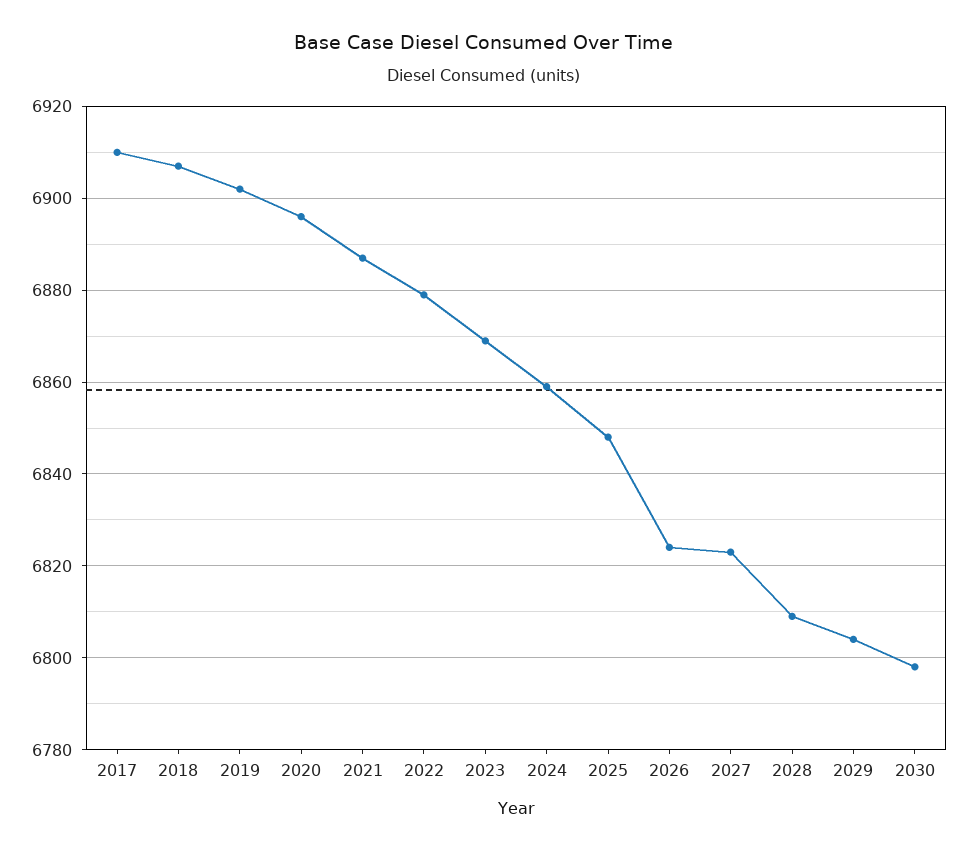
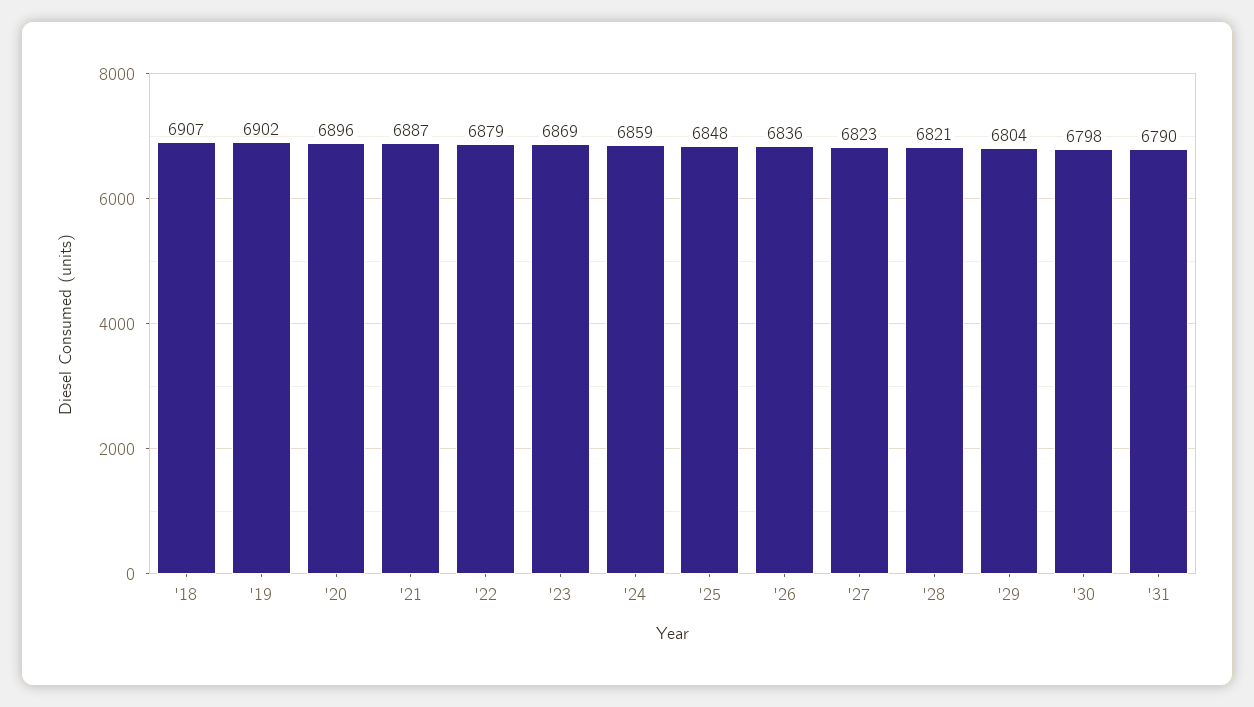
2017: 6910 -> none
2026: 6825 -> 6836
2028: 6810 -> 6821
'31: none -> 6790

